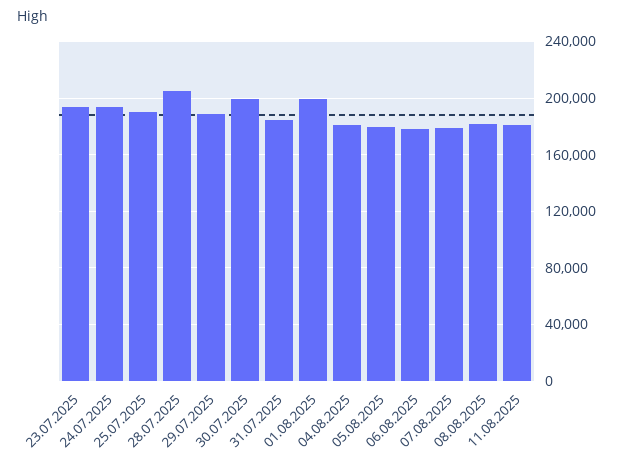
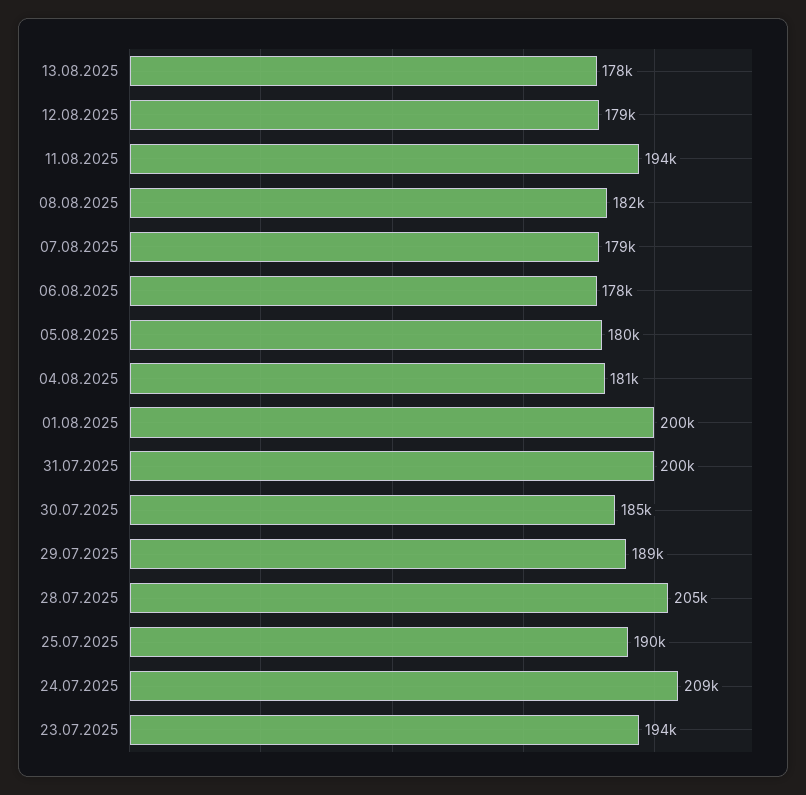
24.07.2025: 195000 -> 209000
30.07.2025: 200000 -> 185000
31.07.2025: 185000 -> 200000
11.08.2025: 180000 -> 194000
13.08.2025: none -> 178000
12.08.2025: none -> 179000

